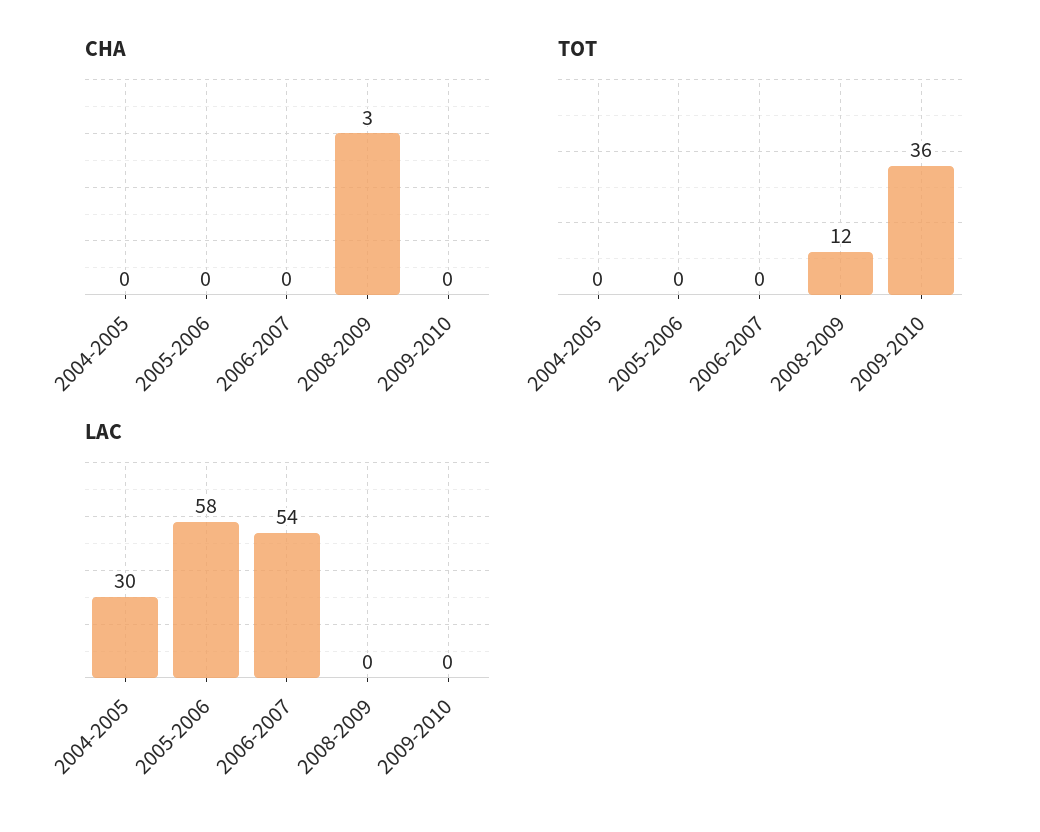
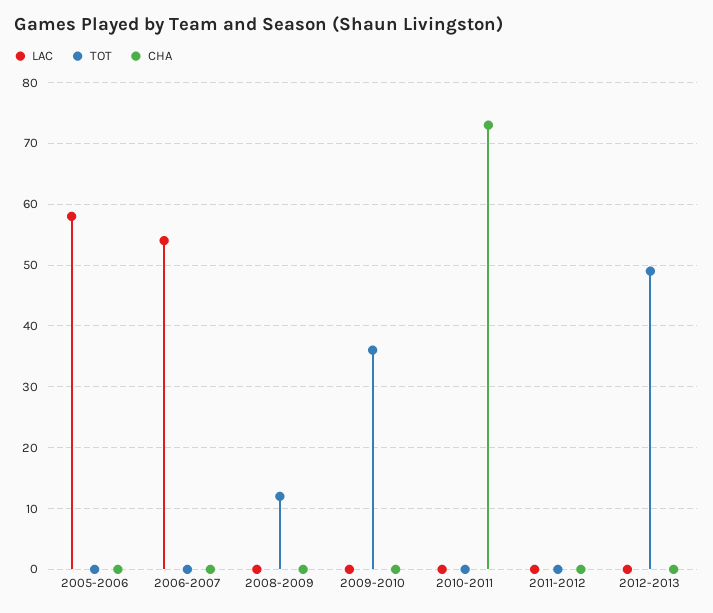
CHA, 2004-2005: 0 -> none
CHA, 2008-2009: 3 -> 0
TOT, 2004-2005: 0 -> none
LAC, 2004-2005: 30 -> none
LAC, 2010-2011: none -> 0
TOT, 2010-2011: none -> 0
CHA, 2010-2011: none -> 73
LAC, 2011-2012: none -> 0
TOT, 2011-2012: none -> 0
CHA, 2011-2012: none -> 0
LAC, 2012-2013: none -> 0
TOT, 2012-2013: none -> 49
CHA, 2012-2013: none -> 0

